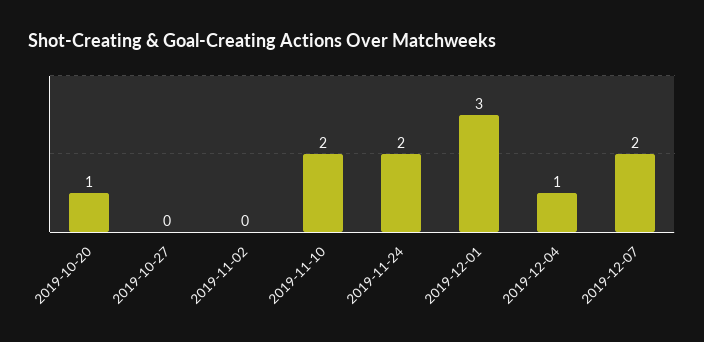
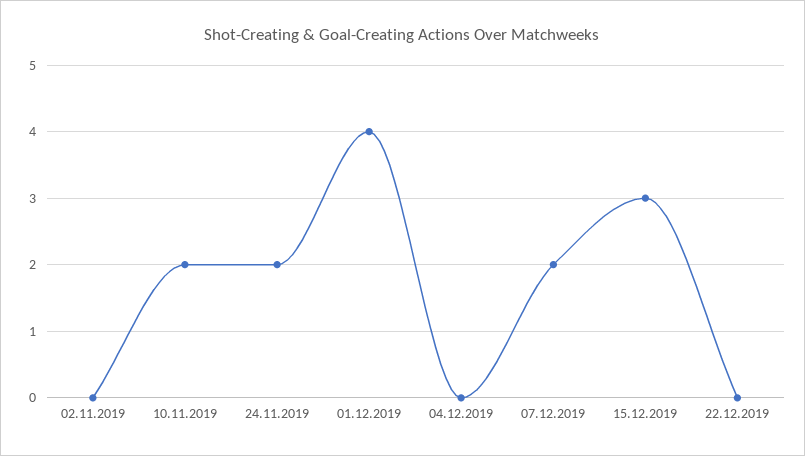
2019-10-20: 1 -> none
2019-10-27: 0 -> none
2019-12-01: 3 -> 4
2019-12-04: 1 -> 0
15.12.2019: none -> 3
22.12.2019: none -> 0

